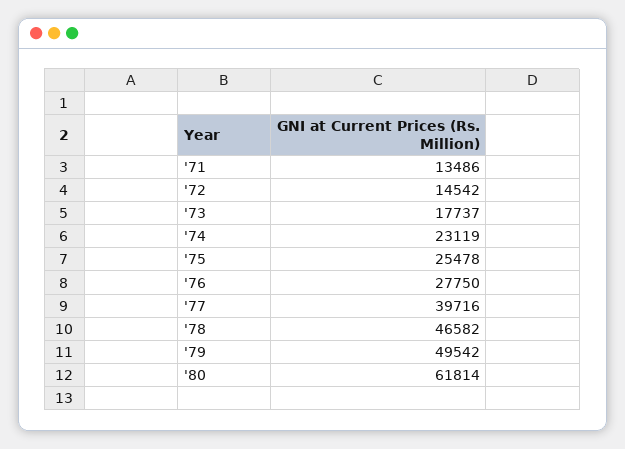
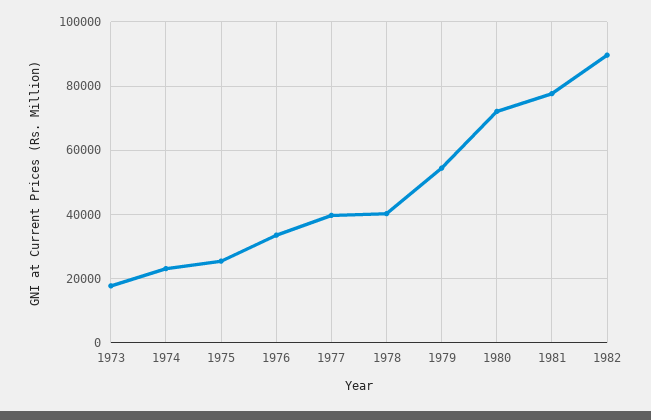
'71: 13486 -> none
'72: 14542 -> none
'76: 27750 -> 34000
'78: 46582 -> 40000
'79: 49542 -> 54000
'80: 61814 -> 72000
1981: none -> 78000
1982: none -> 90000

